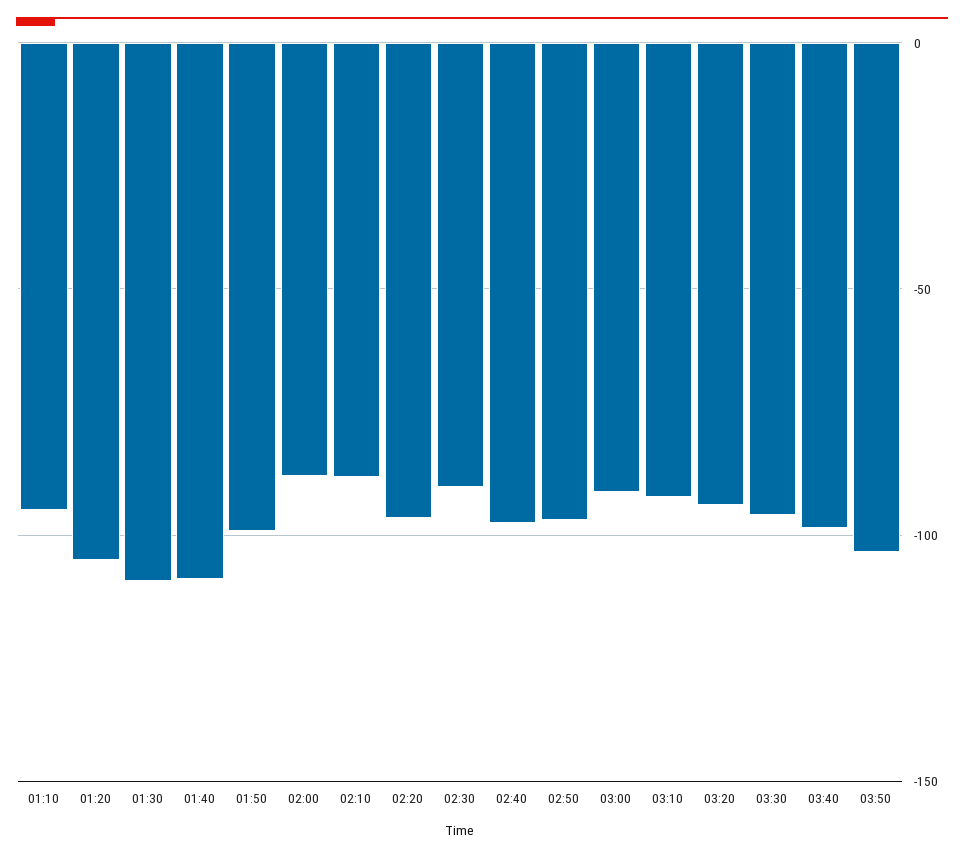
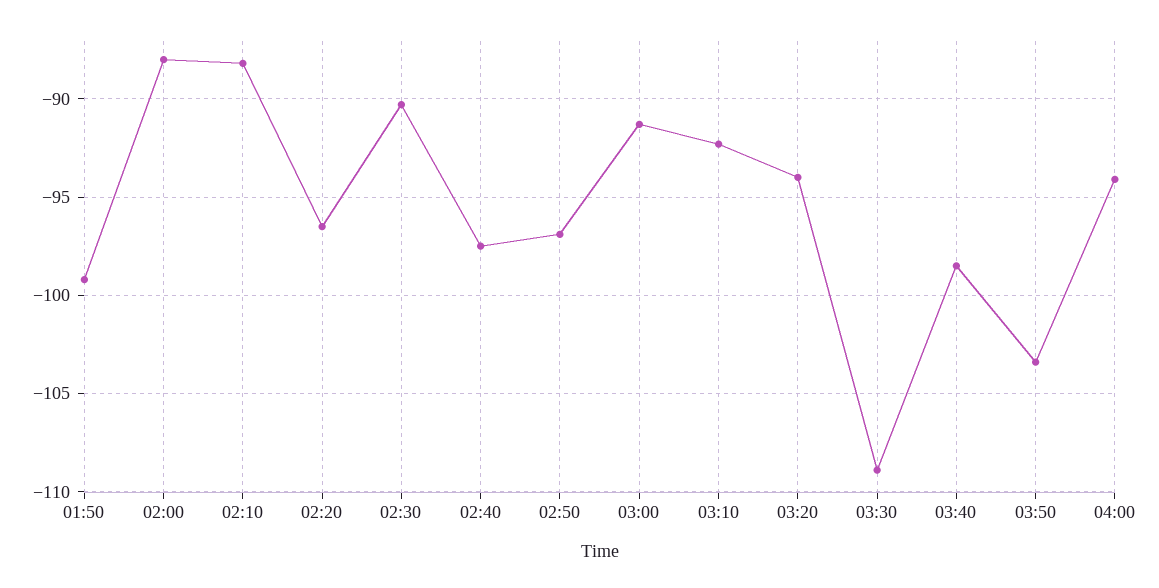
01:10: -95 -> none
01:20: -105 -> none
01:30: -110 -> none
01:40: -110 -> none
03:30: -95 -> -109
04:00: none -> -94

